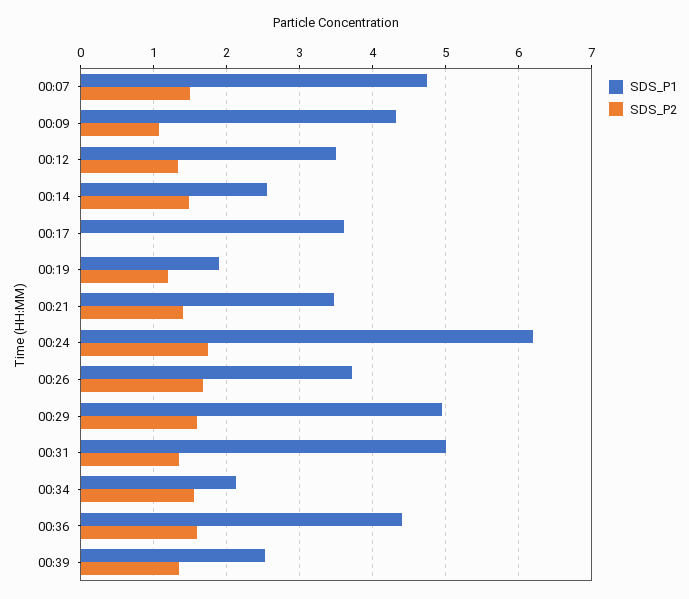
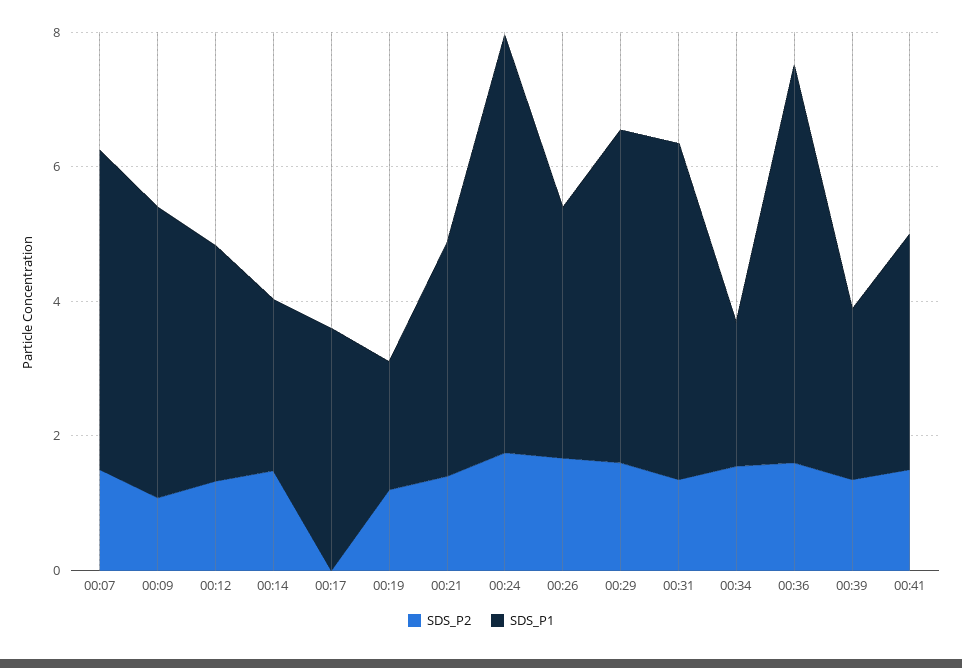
SDS_P1, 00:36: 4.4 -> 6
SDS_P2, 00:41: none -> 1.5
SDS_P1, 00:41: none -> 3.5

